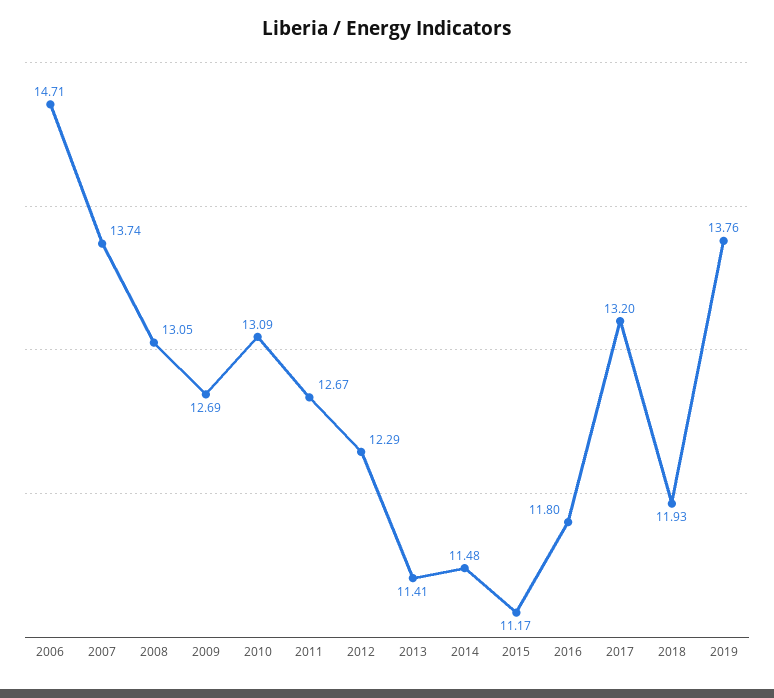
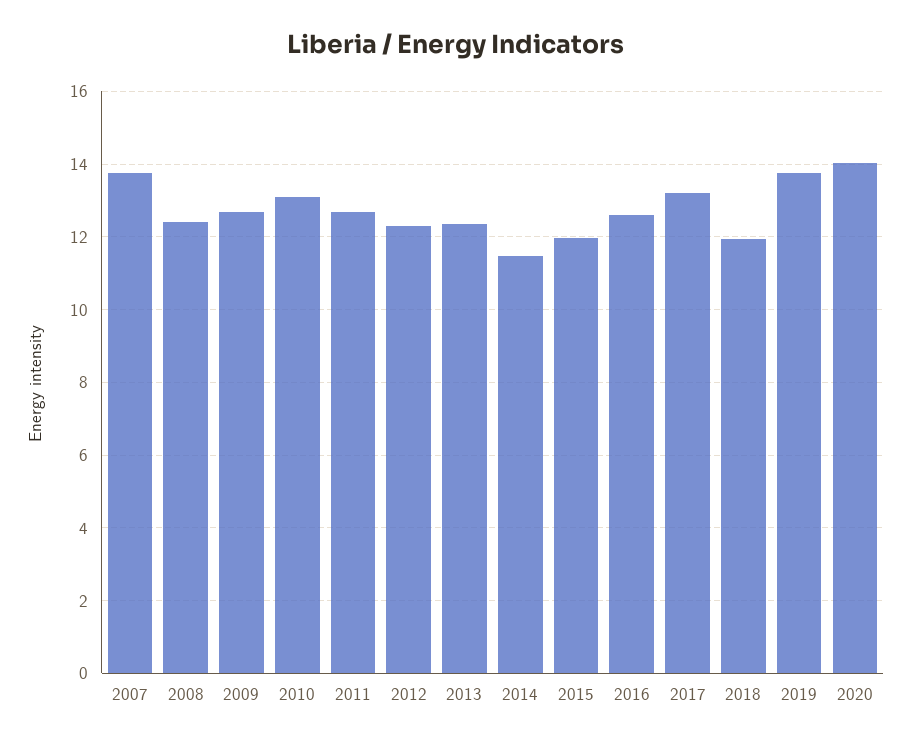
2006: 14.71 -> none
2008: 13.05 -> 12.4
2013: 11.41 -> 12.4
2015: 11.17 -> 12
2016: 11.8 -> 12.6
2020: none -> 14

